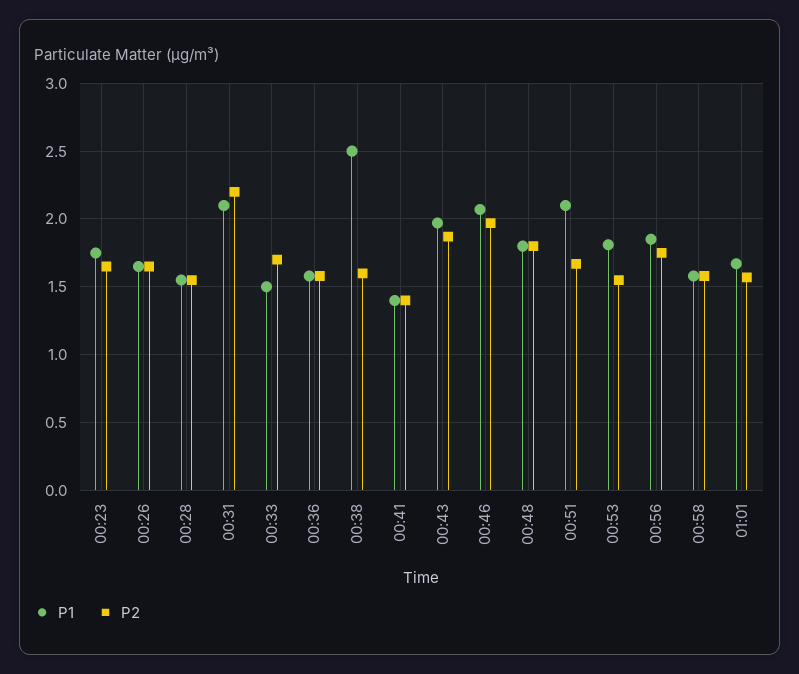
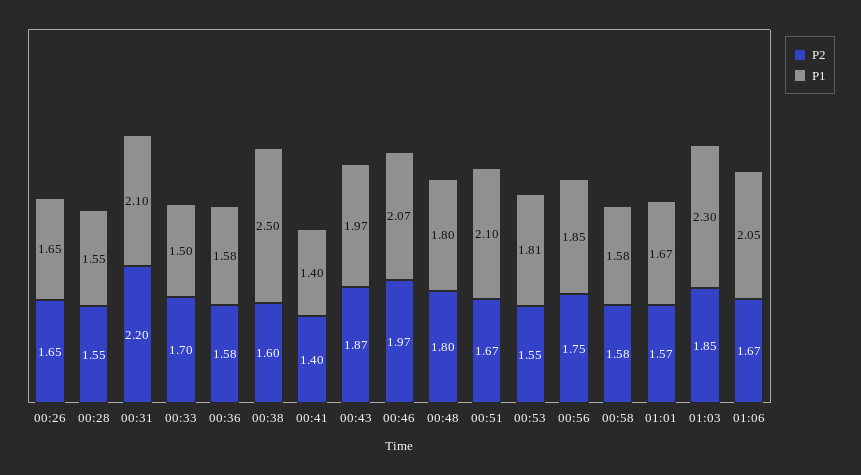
P1, 00:23: 1.75 -> none
P2, 00:23: 1.65 -> none
P2, 01:03: none -> 1.85
P1, 01:03: none -> 2.3
P2, 01:06: none -> 1.67
P1, 01:06: none -> 2.05

